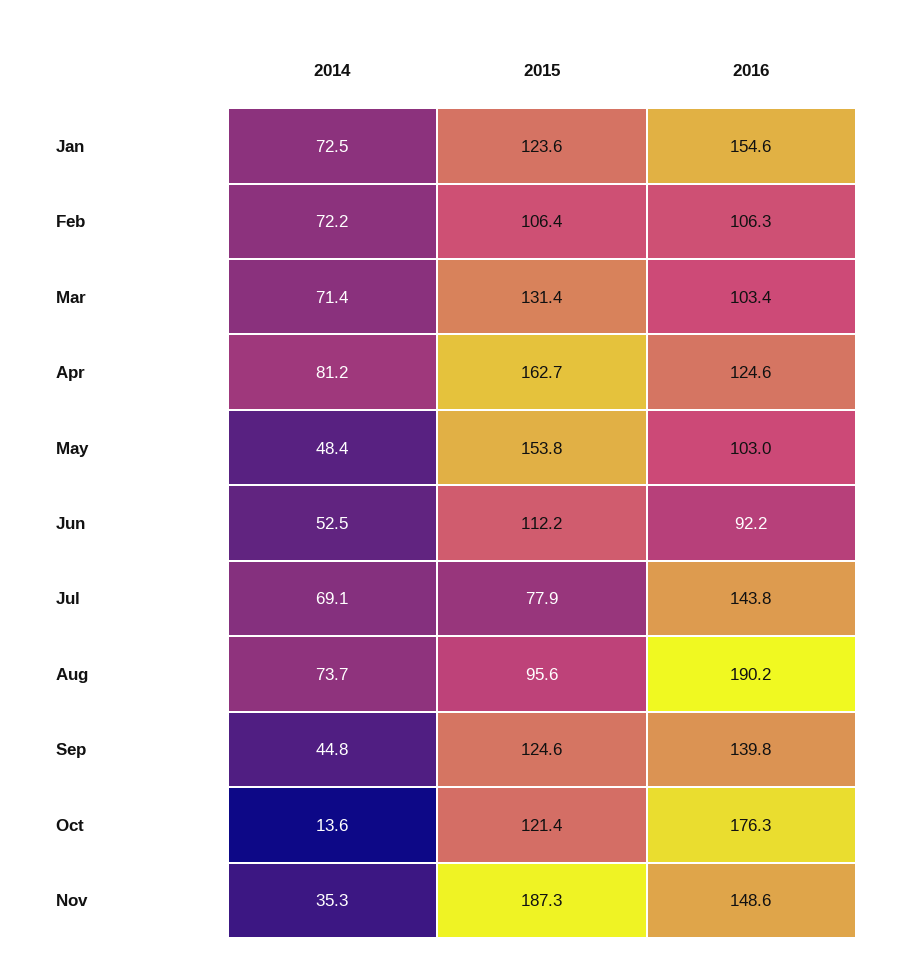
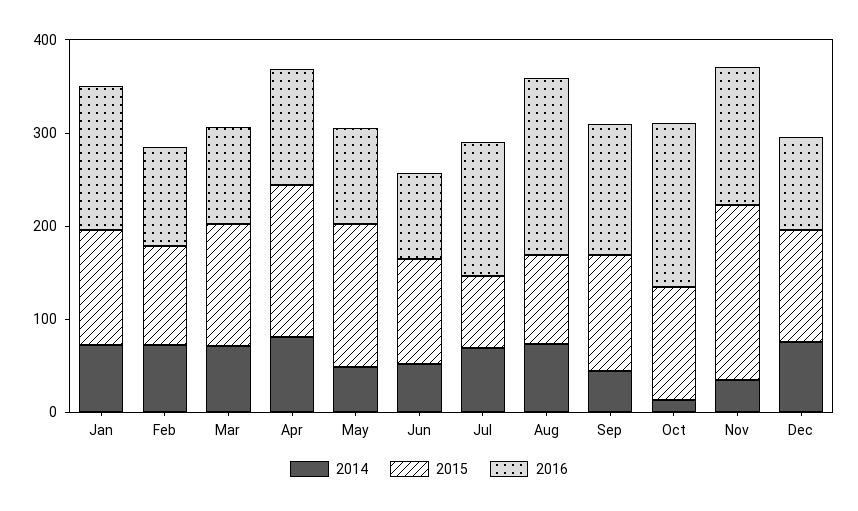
2014, Dec: none -> 80
2015, Dec: none -> 120
2016, Dec: none -> 100

